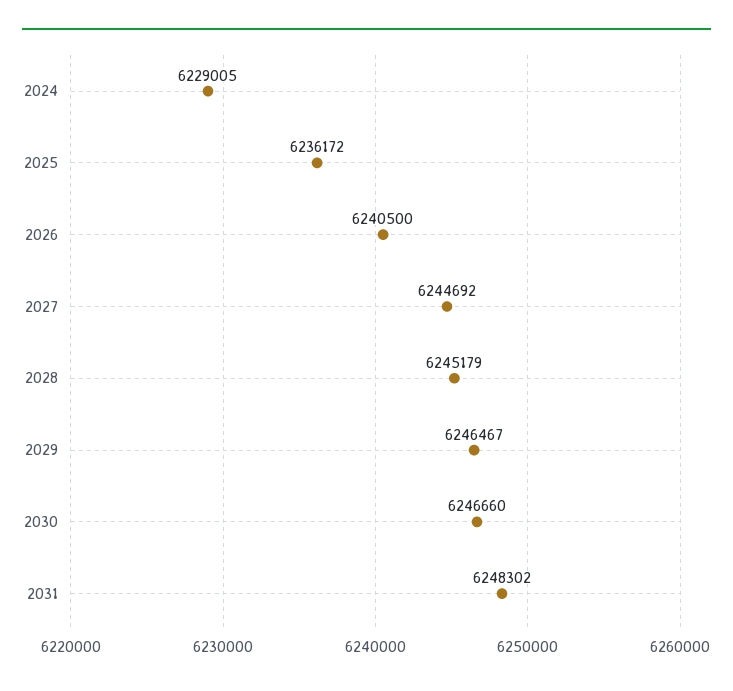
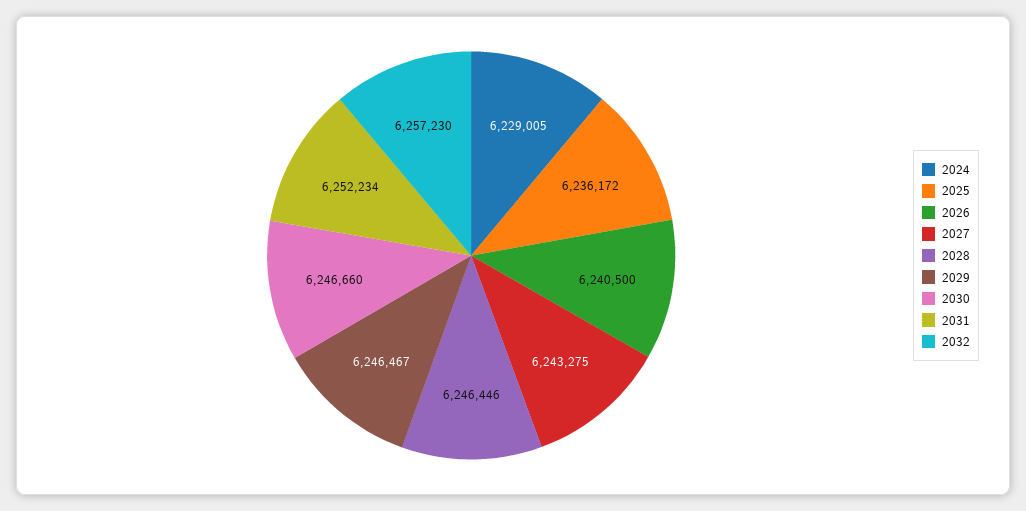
2027: 6244692 -> 6243275
2028: 6245179 -> 6246446
2031: 6248302 -> 6252234
2032: none -> 6257230

